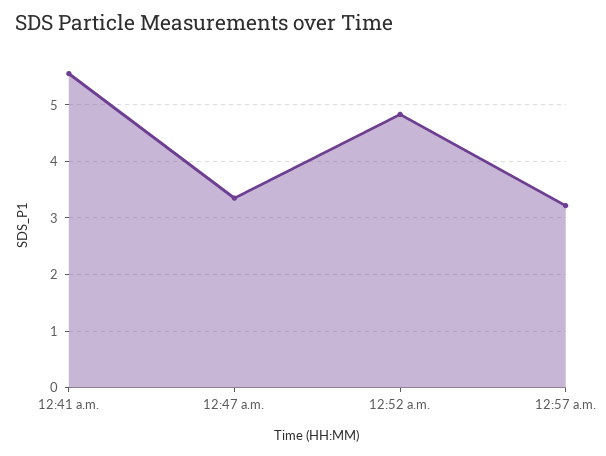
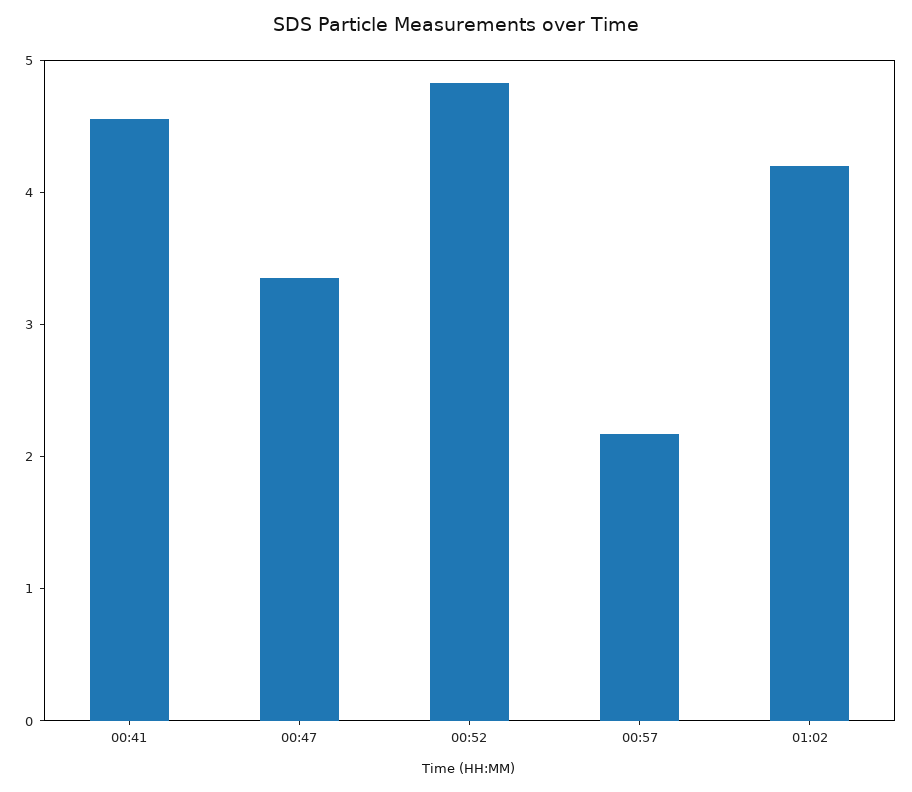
12:41 a.m.: 5.6 -> 4.6
12:57 a.m.: 3.2 -> 2.2
01:02: none -> 4.2

